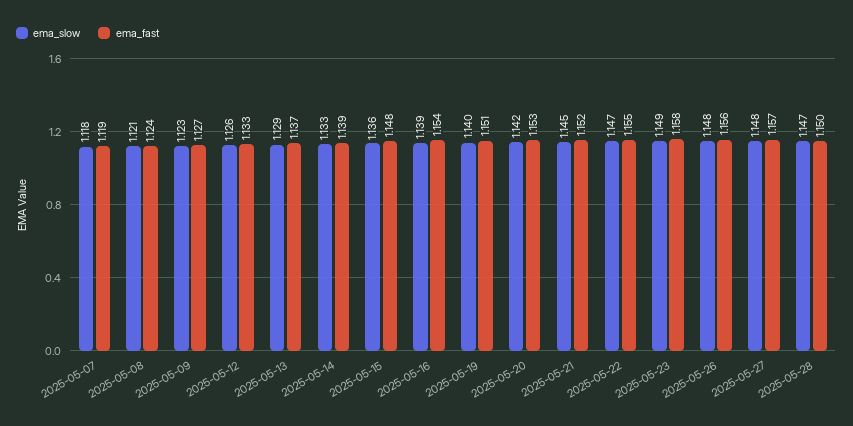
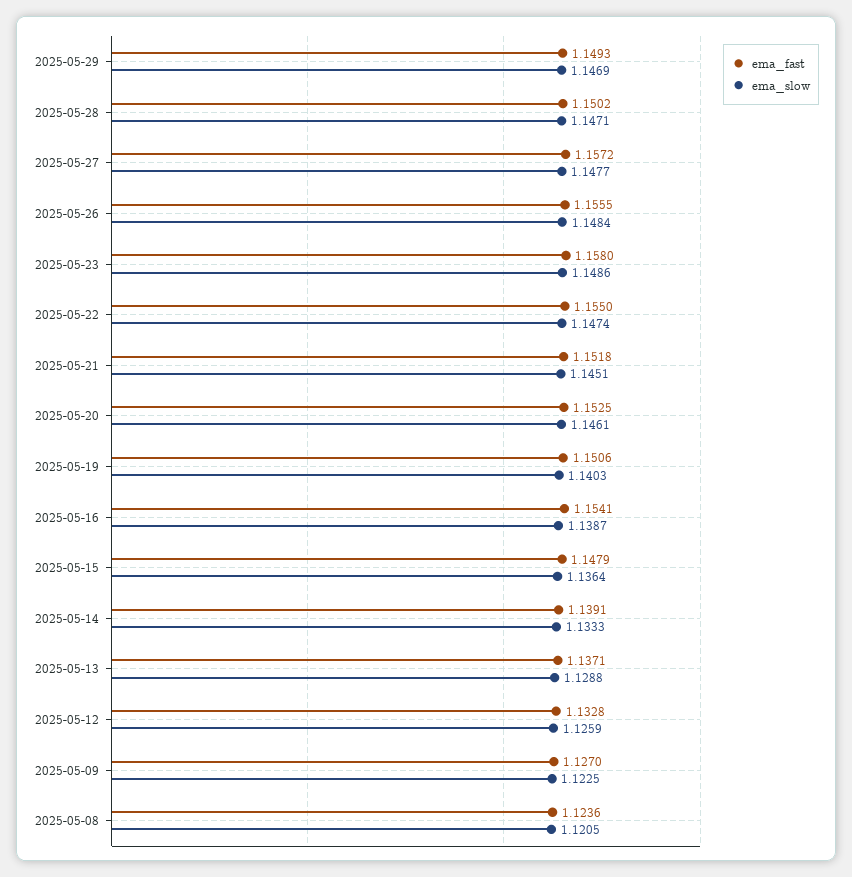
ema_slow, 2025-05-07: 1.118 -> none
ema_fast, 2025-05-07: 1.119 -> none
ema_slow, 2025-05-20: 1.142 -> 1.1461
ema_fast, 2025-05-29: none -> 1.1493
ema_slow, 2025-05-29: none -> 1.1469

